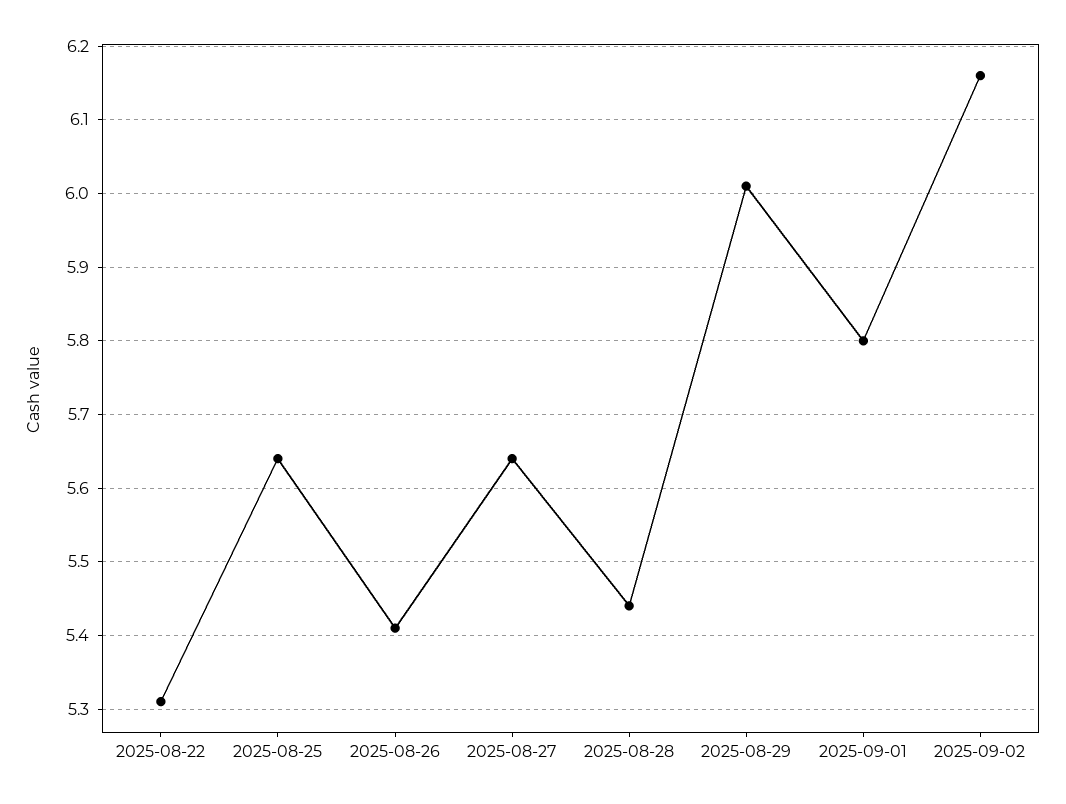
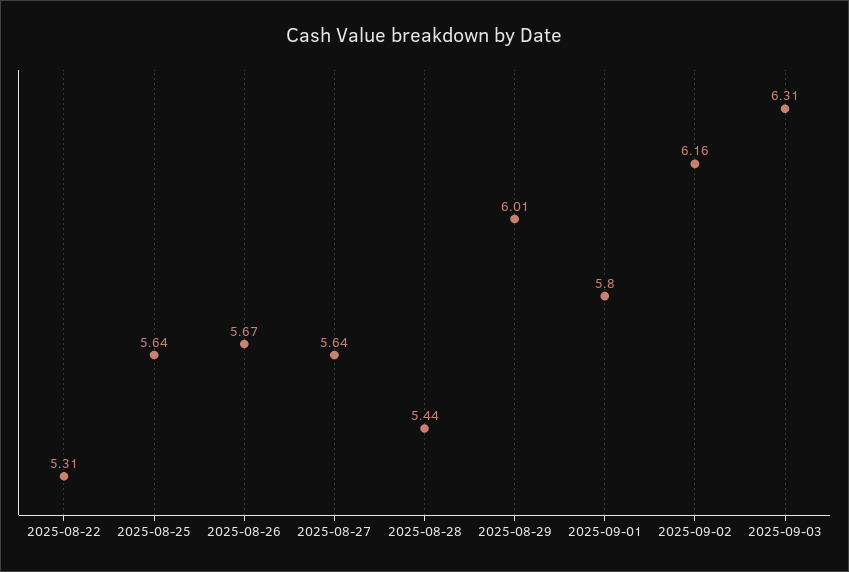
2025-08-26: 5.41 -> 5.67
2025-09-03: none -> 6.31

